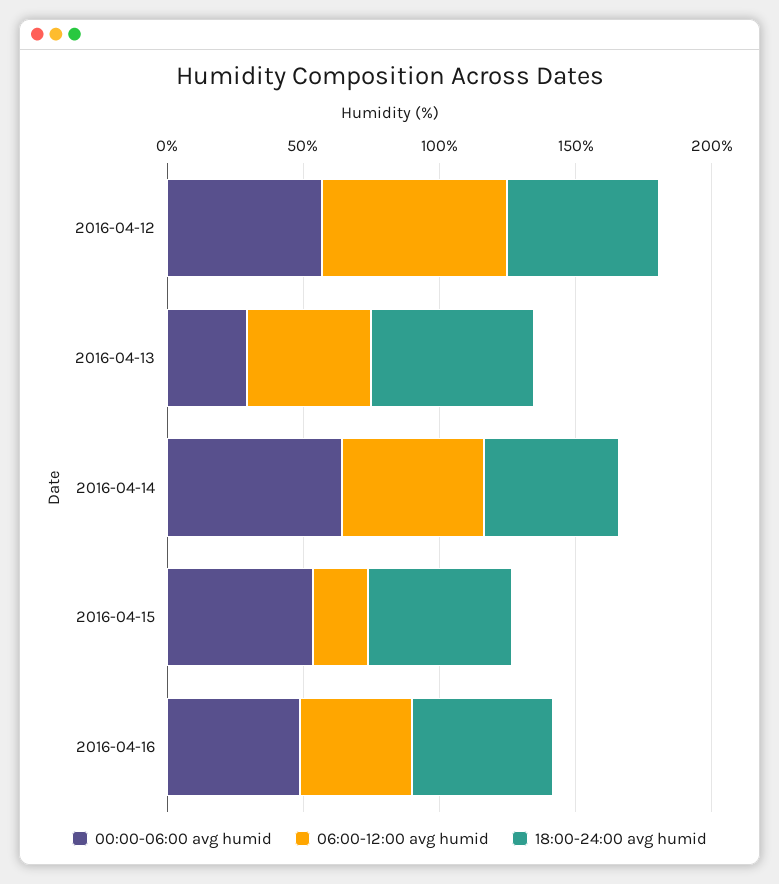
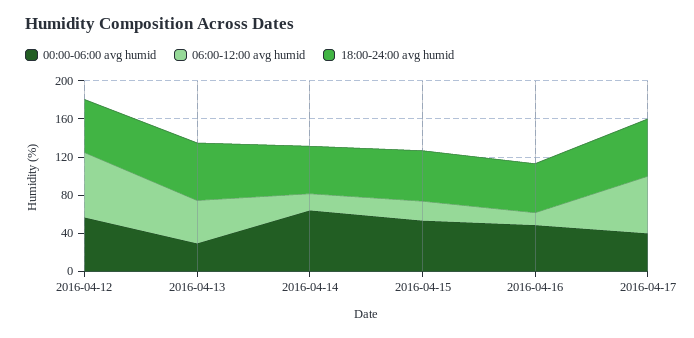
06:00-12:00 avg humid, 2016-04-14: 50 -> 20
06:00-12:00 avg humid, 2016-04-16: 40 -> 10
00:00-06:00 avg humid, 2016-04-17: none -> 40
06:00-12:00 avg humid, 2016-04-17: none -> 60
18:00-24:00 avg humid, 2016-04-17: none -> 60

